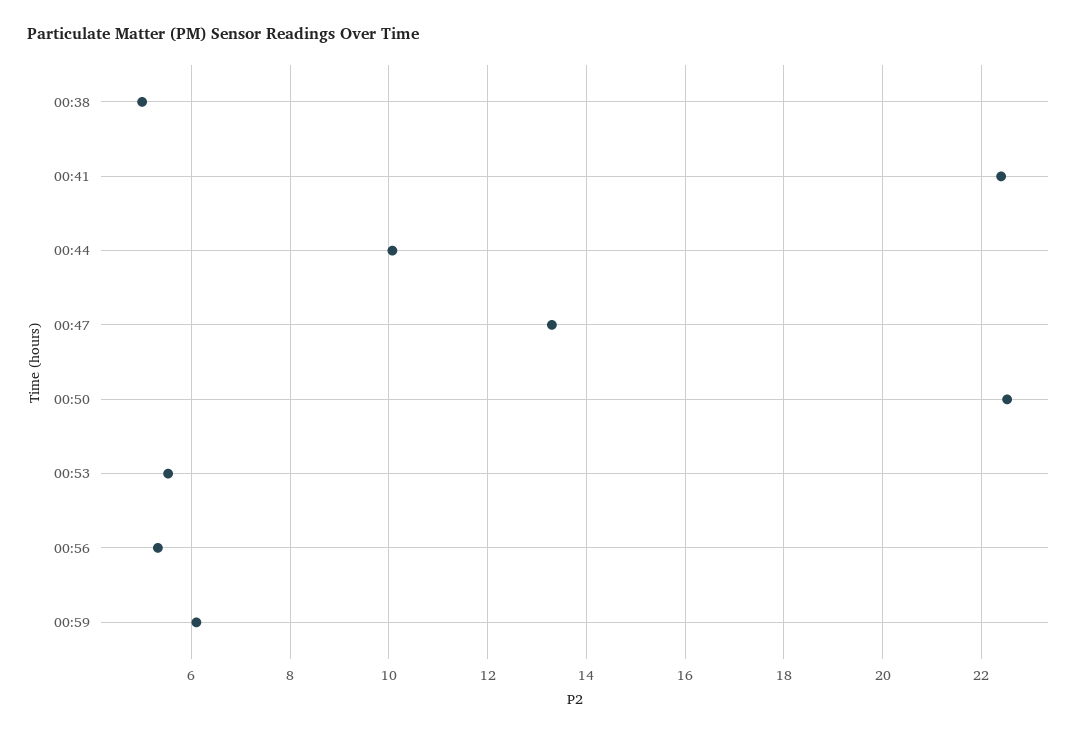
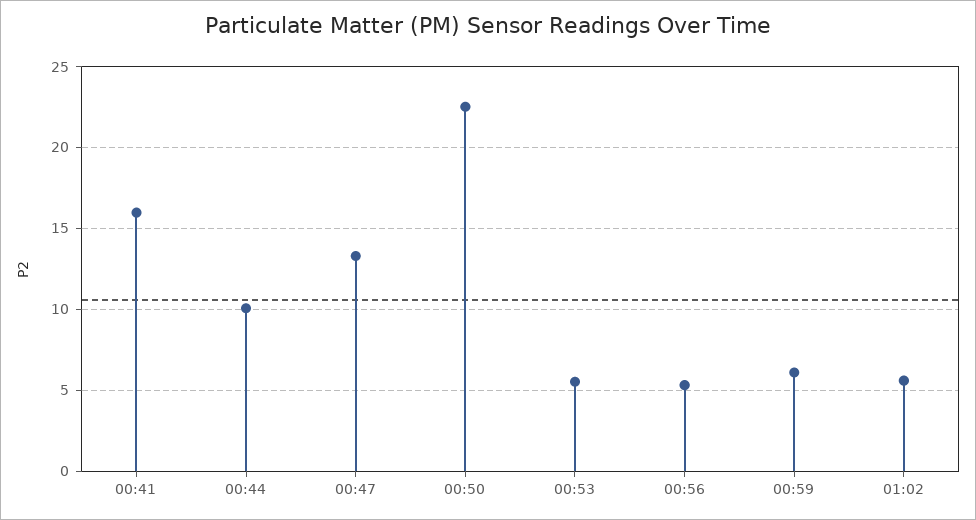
00:38: 5 -> none
00:41: 22.4 -> 16
01:02: none -> 5.5

